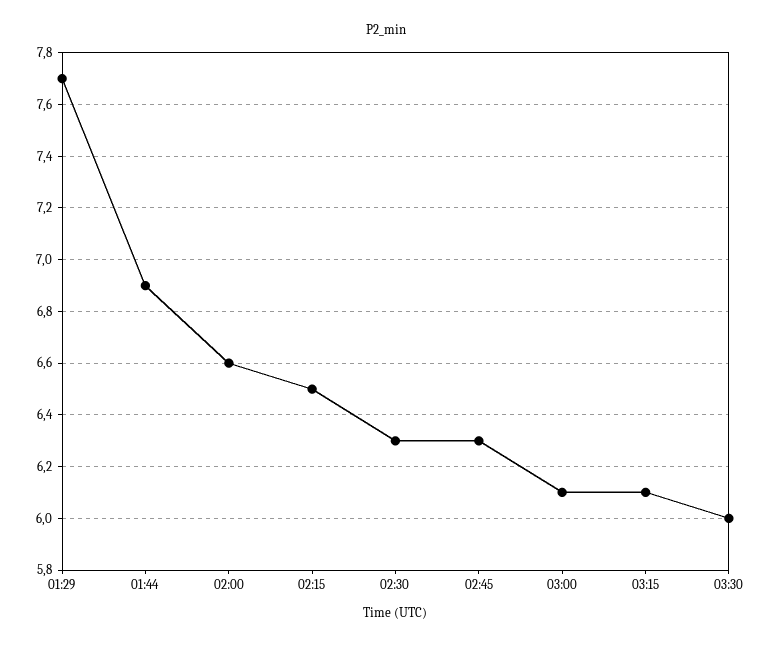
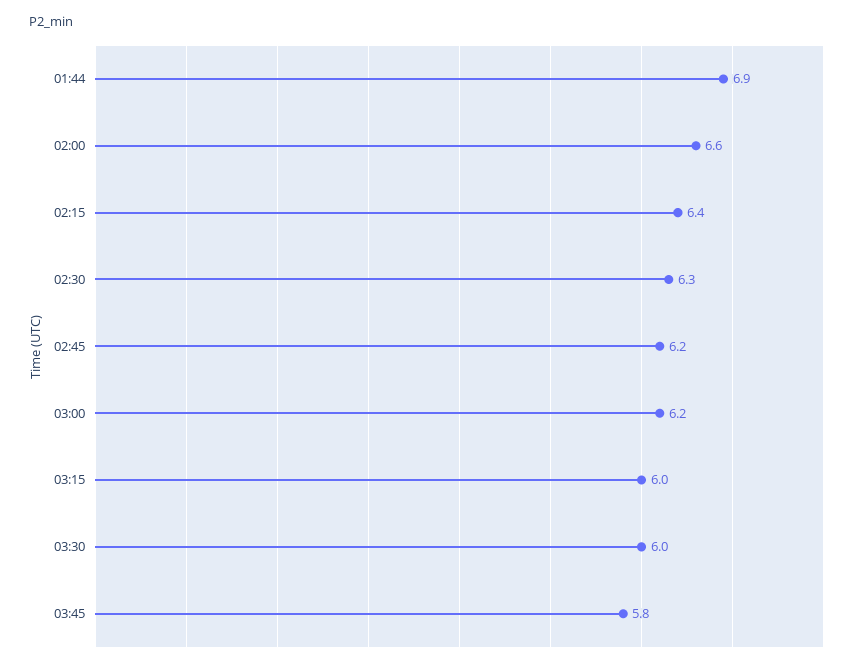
01:29: 7.7 -> none
02:15: 6.5 -> 6.4
02:45: 6.3 -> 6.2
03:00: 6.1 -> 6.2
03:15: 6.1 -> 6
03:45: none -> 5.8

